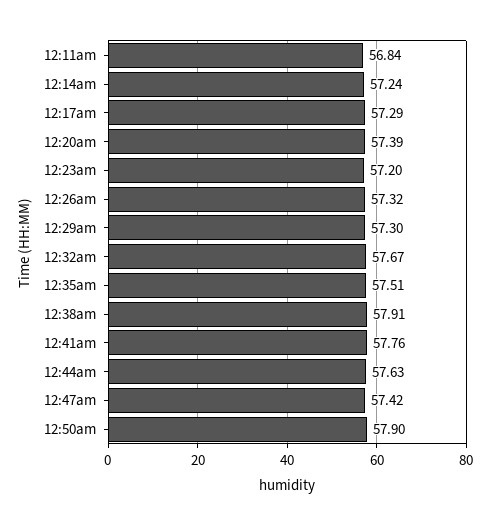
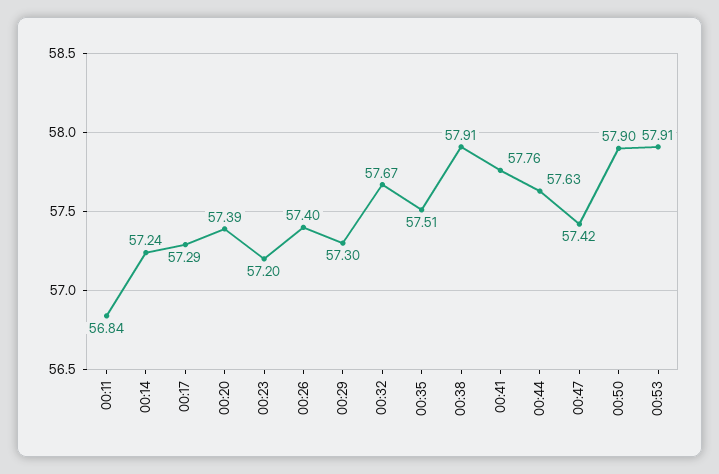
12:26am: 57.32 -> 57.4
00:53: none -> 57.91

